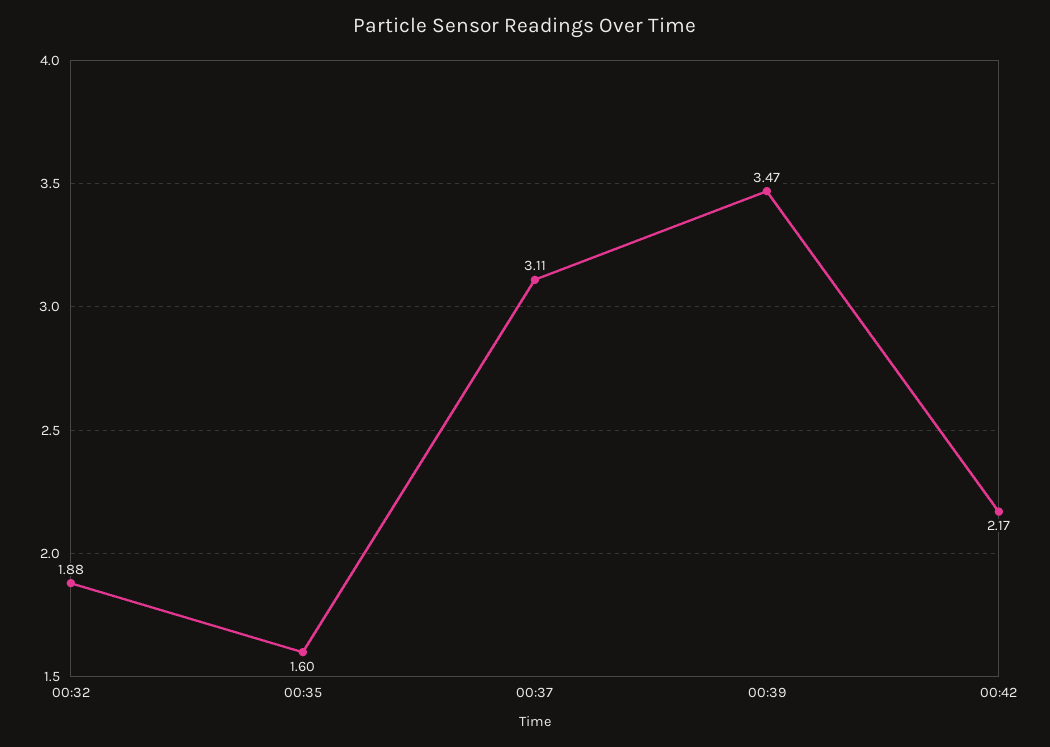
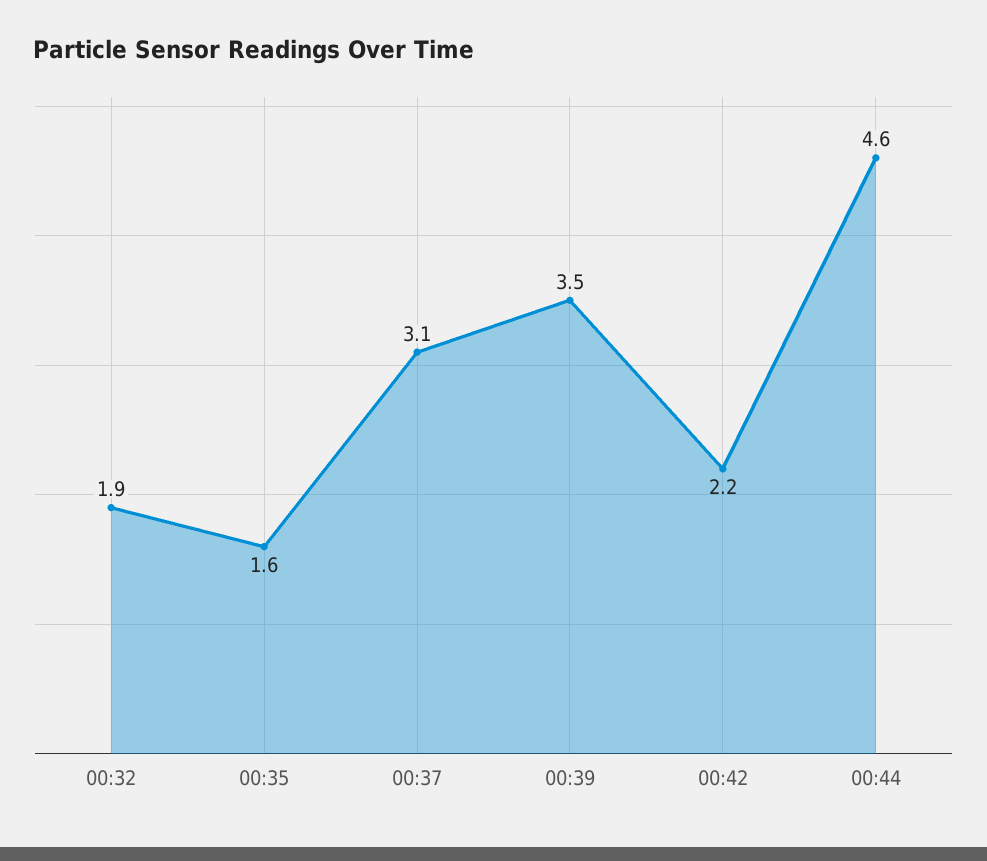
00:44: none -> 4.6

